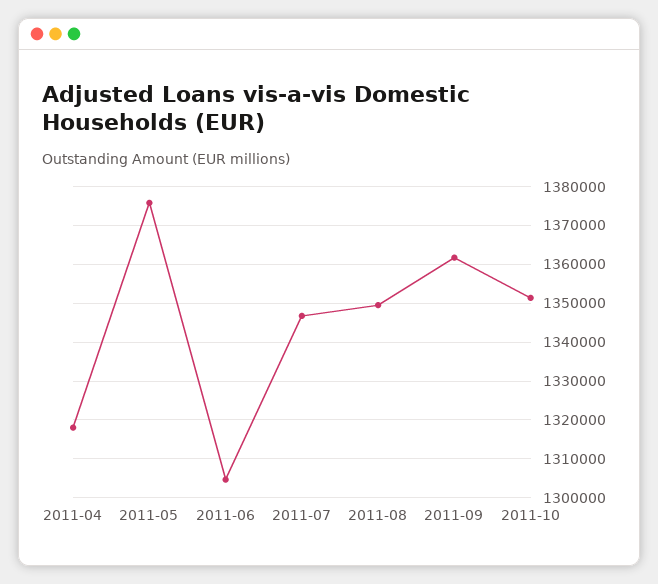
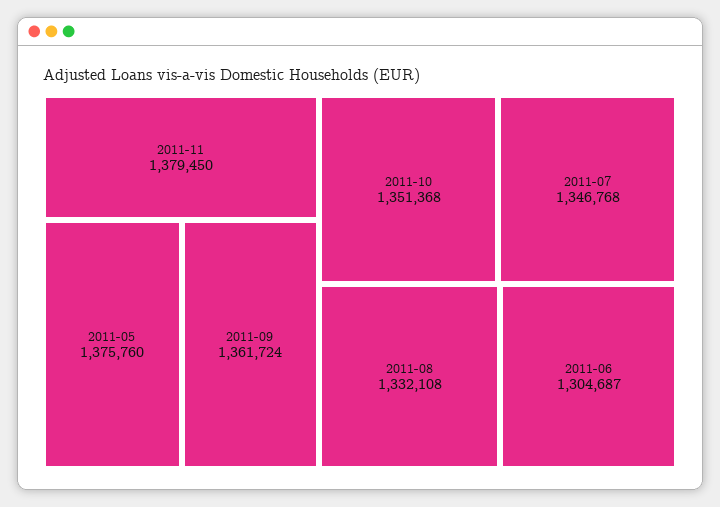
2011-04: 1318000 -> none
2011-08: 1350000 -> 1332108
2011-11: none -> 1379450

